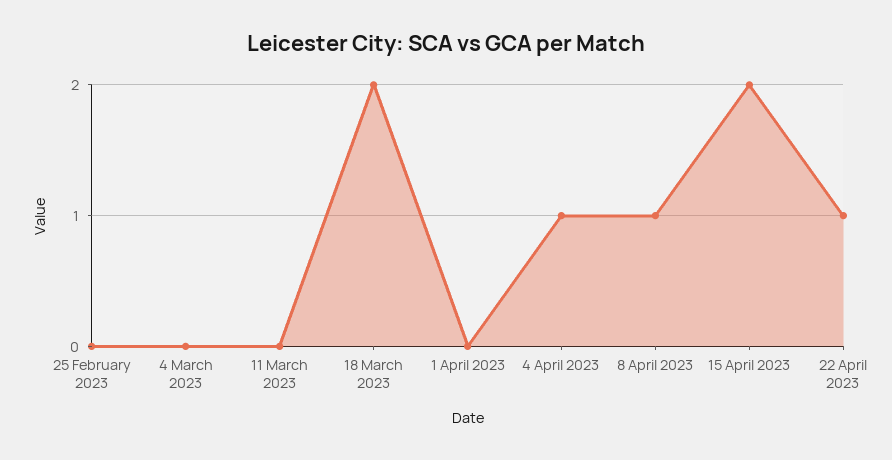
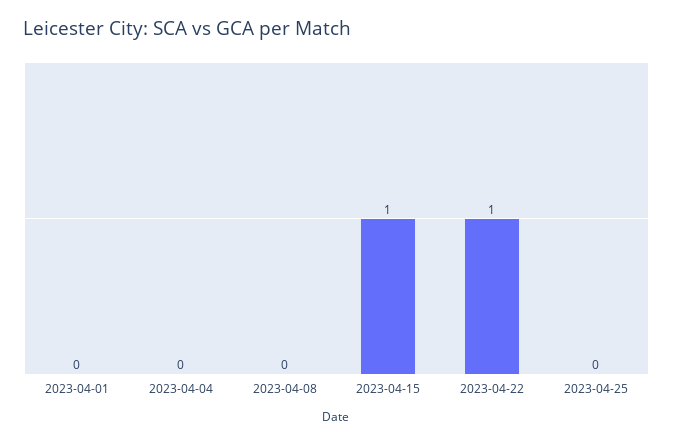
25 February 2023: 0 -> none
4 March 2023: 0 -> none
11 March 2023: 0 -> none
18 March 2023: 2 -> none
4 April 2023: 1 -> 0
8 April 2023: 1 -> 0
15 April 2023: 2 -> 1
2023-04-25: none -> 0

